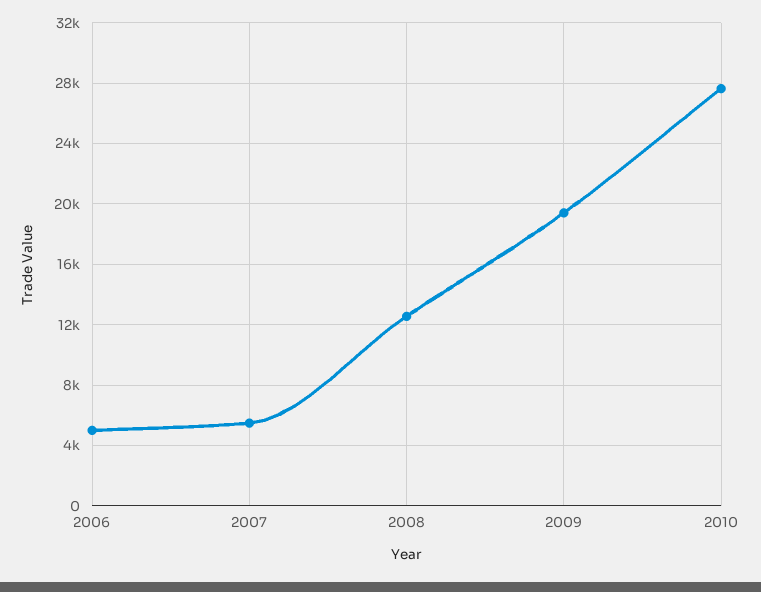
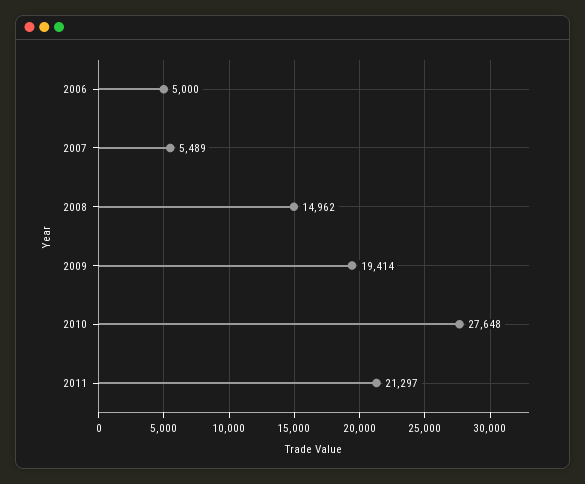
2008: 12500 -> 14962
2011: none -> 21297

